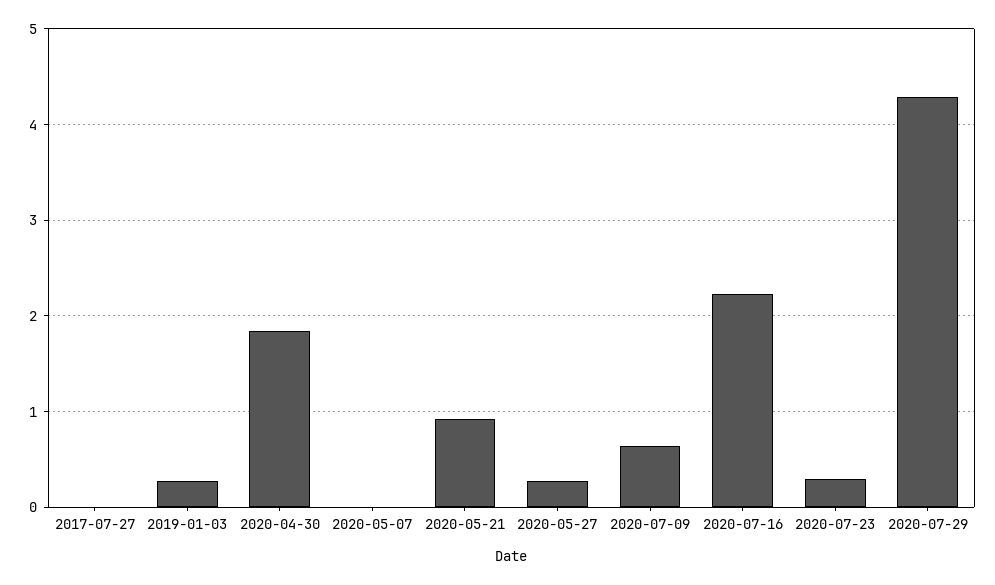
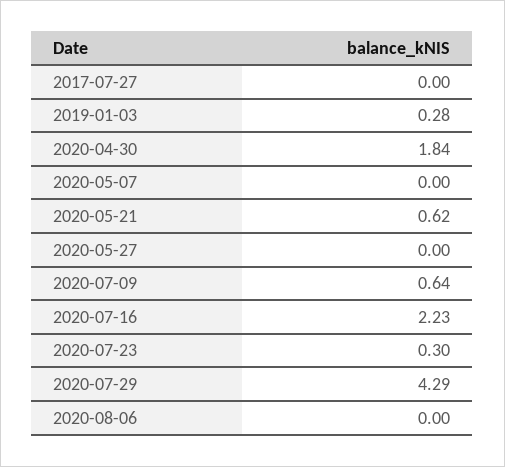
2020-05-21: 0.9 -> 0.62
2020-05-27: 0.3 -> 0
2020-08-06: none -> 0

